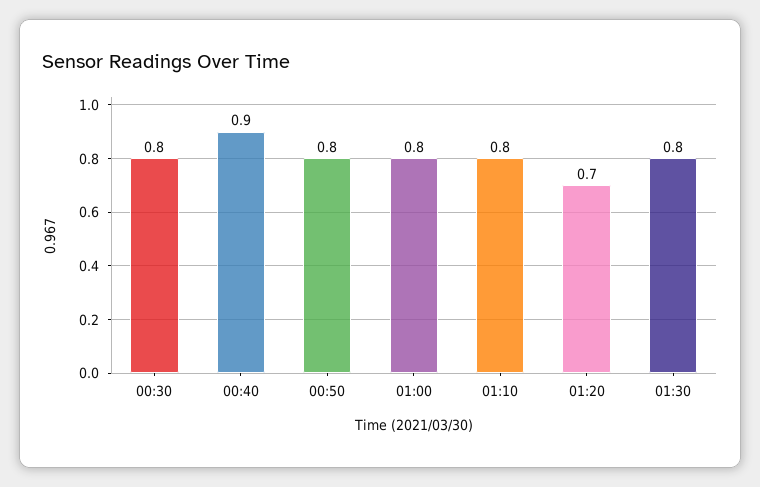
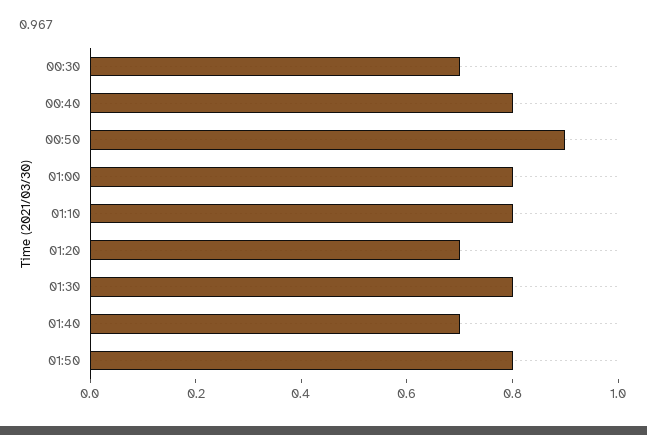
00:30: 0.8 -> 0.7
00:40: 0.9 -> 0.8
00:50: 0.8 -> 0.9
01:40: none -> 0.7
01:50: none -> 0.8

